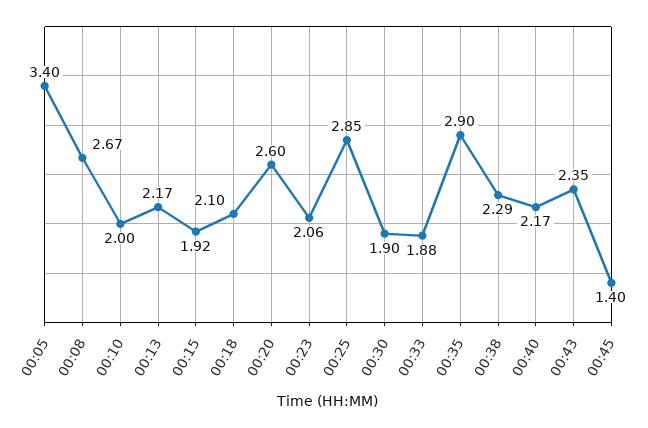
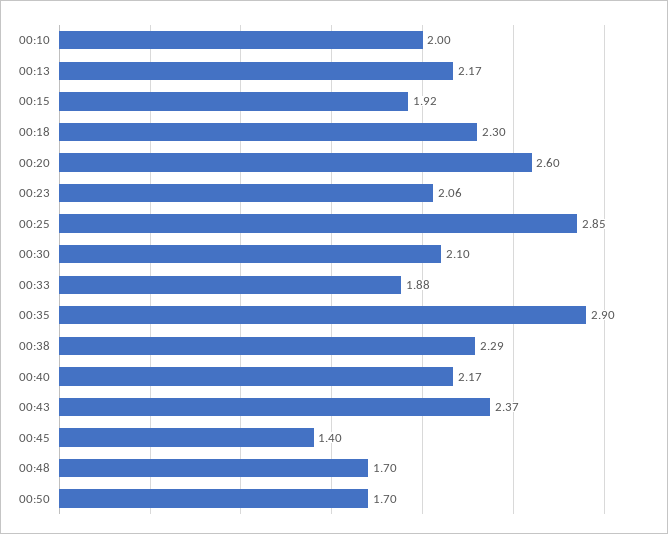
00:05: 3.4 -> none
00:08: 2.67 -> none
00:18: 2.1 -> 2.3
00:30: 1.9 -> 2.1
00:43: 2.35 -> 2.37
00:48: none -> 1.7
00:50: none -> 1.7

